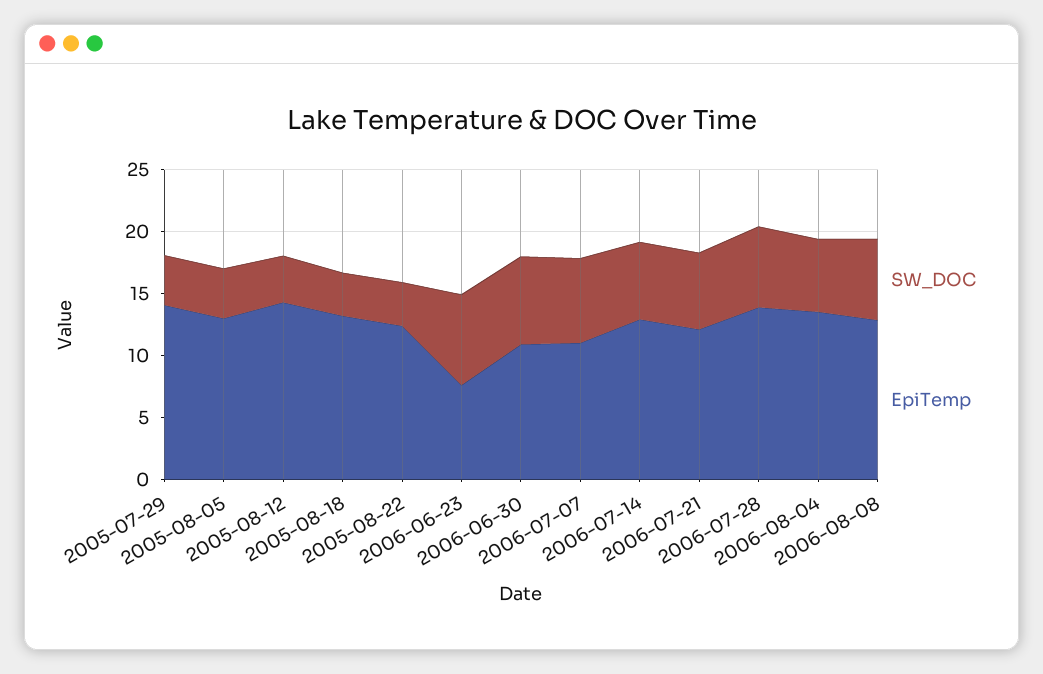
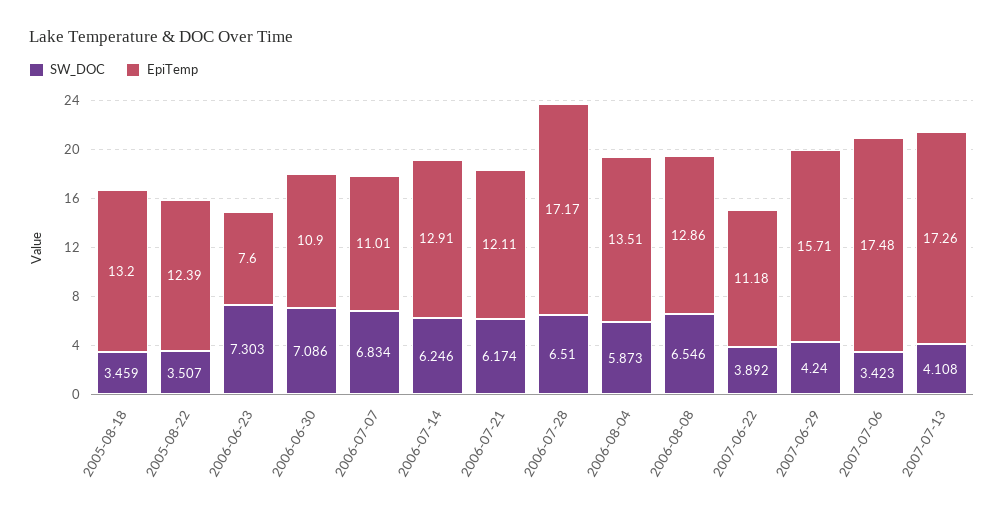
SW_DOC, 2005-07-29: 4 -> none
EpiTemp, 2005-07-29: 14 -> none
SW_DOC, 2005-08-05: 4 -> none
EpiTemp, 2005-08-05: 13 -> none
SW_DOC, 2005-08-12: 4 -> none
EpiTemp, 2005-08-12: 14 -> none
EpiTemp, 2006-07-28: 14 -> 17.17
SW_DOC, 2007-06-22: none -> 3.892
EpiTemp, 2007-06-22: none -> 11.18
SW_DOC, 2007-06-29: none -> 4.24
EpiTemp, 2007-06-29: none -> 15.71
SW_DOC, 2007-07-06: none -> 3.423
EpiTemp, 2007-07-06: none -> 17.48
SW_DOC, 2007-07-13: none -> 4.108
EpiTemp, 2007-07-13: none -> 17.26

